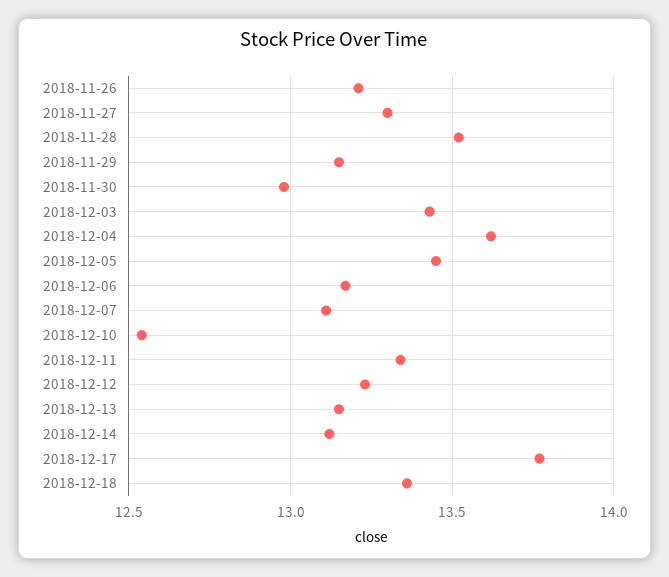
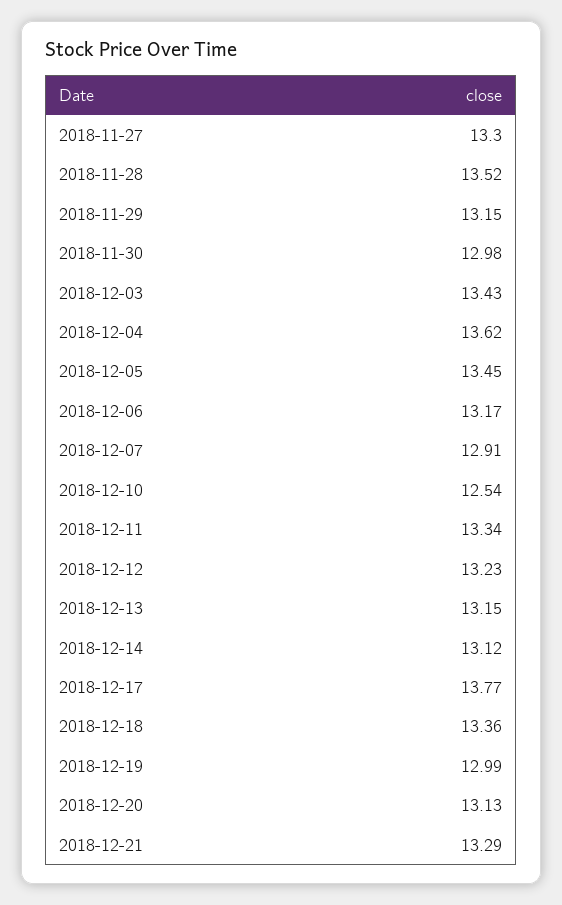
2018-11-26: 13.2 -> none
2018-12-07: 13.1 -> 12.91
2018-12-19: none -> 12.99
2018-12-20: none -> 13.13
2018-12-21: none -> 13.29

